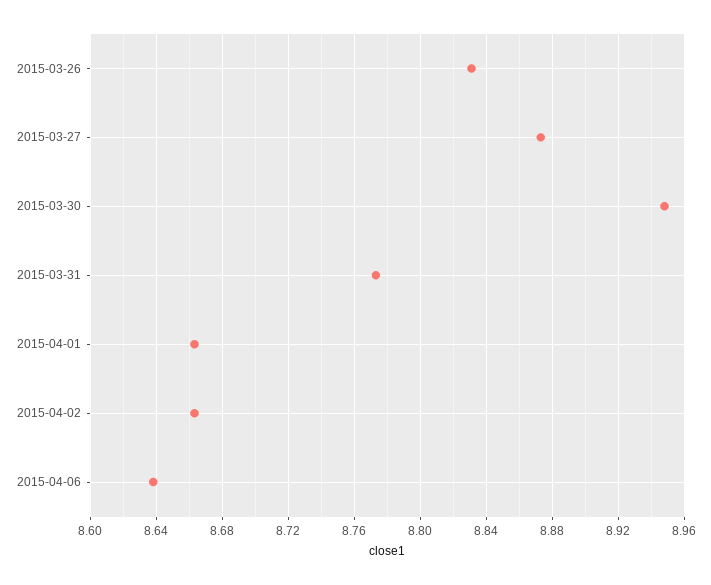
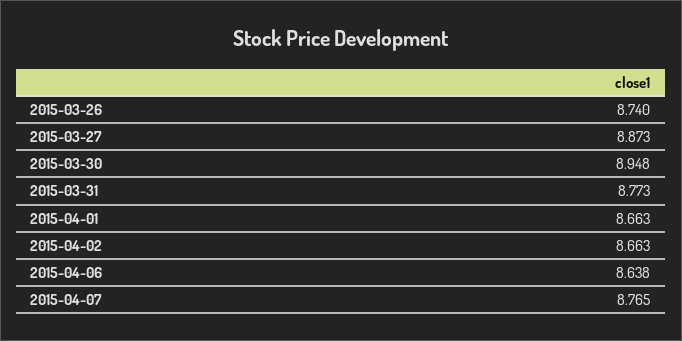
2015-03-26: 8.83 -> 8.74
2015-04-07: none -> 8.765

